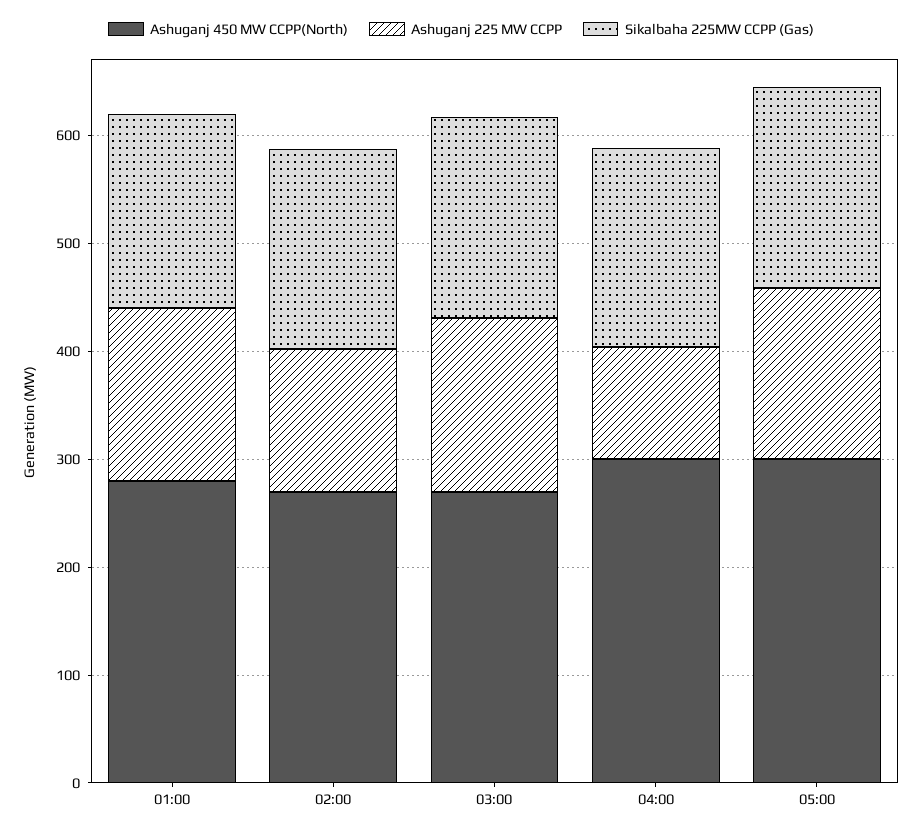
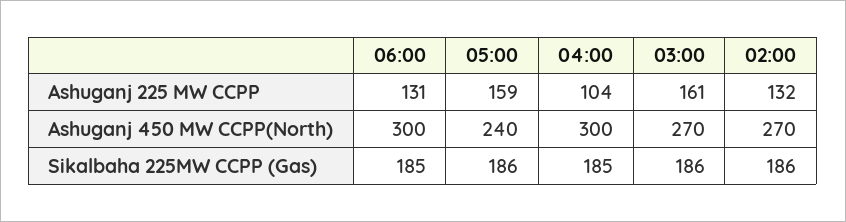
Ashuganj 450 MW CCPP(North), 01:00: 280 -> none
Ashuganj 225 MW CCPP, 01:00: 160 -> none
Sikalbaha 225MW CCPP (Gas), 01:00: 180 -> none
Ashuganj 450 MW CCPP(North), 05:00: 300 -> 240
Ashuganj 225 MW CCPP, 06:00: none -> 131
Ashuganj 450 MW CCPP(North), 06:00: none -> 300
Sikalbaha 225MW CCPP (Gas), 06:00: none -> 185

